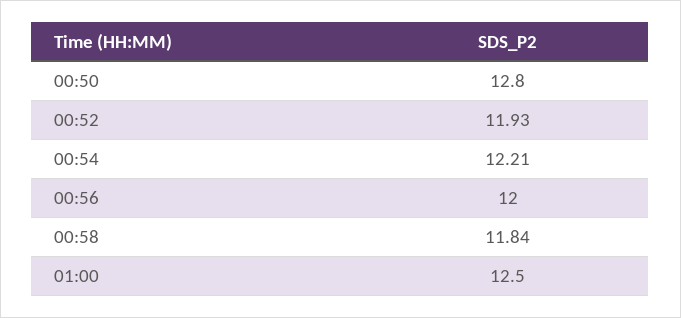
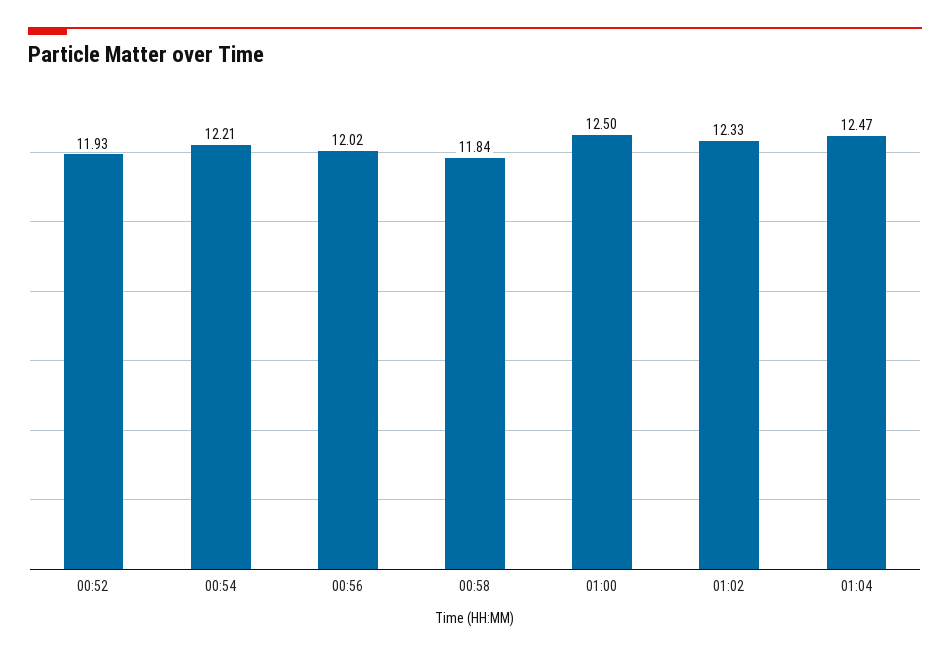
00:50: 12.8 -> none
00:56: 12 -> 12.02
01:02: none -> 12.33
01:04: none -> 12.47

